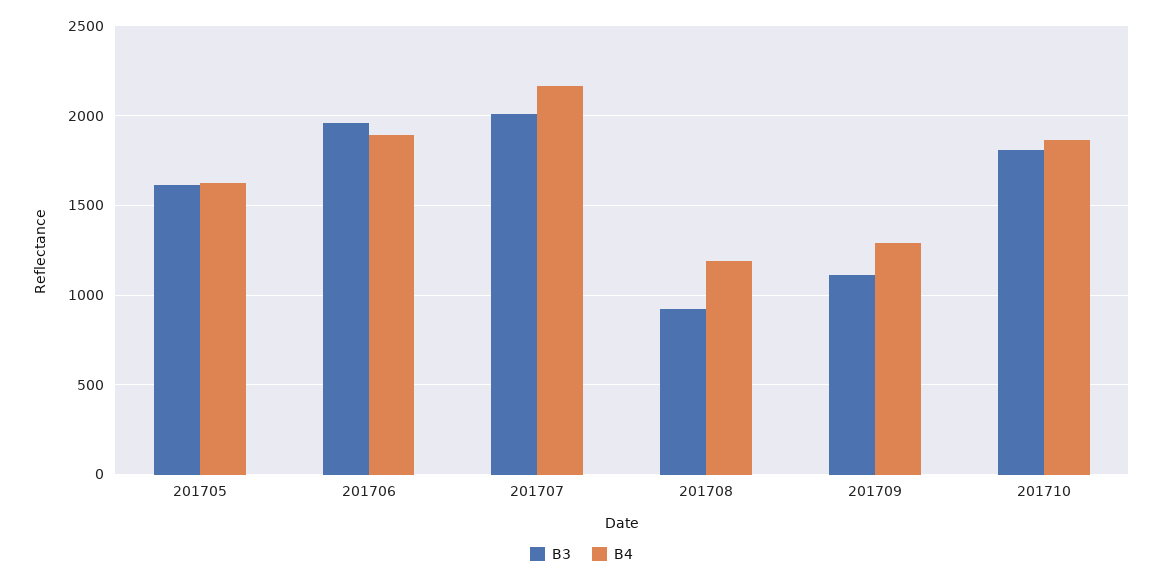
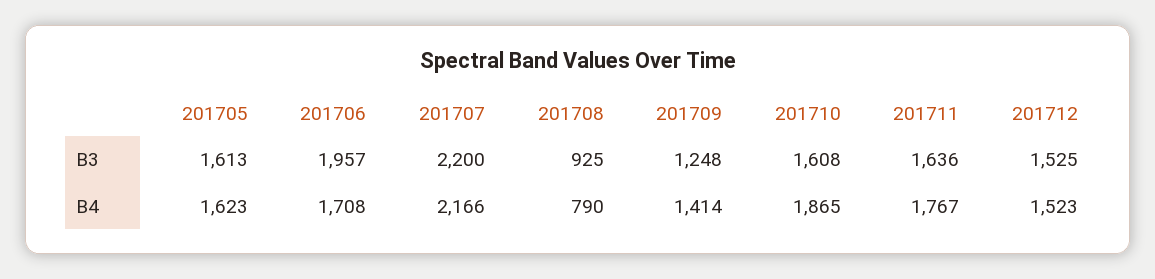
B4, 201706: 1900 -> 1708
B3, 201707: 2000 -> 2200
B4, 201708: 1200 -> 790
B3, 201709: 1100 -> 1248
B4, 201709: 1300 -> 1414
B3, 201710: 1800 -> 1608
B3, 201711: none -> 1636
B3, 201712: none -> 1525
B4, 201711: none -> 1767
B4, 201712: none -> 1523

